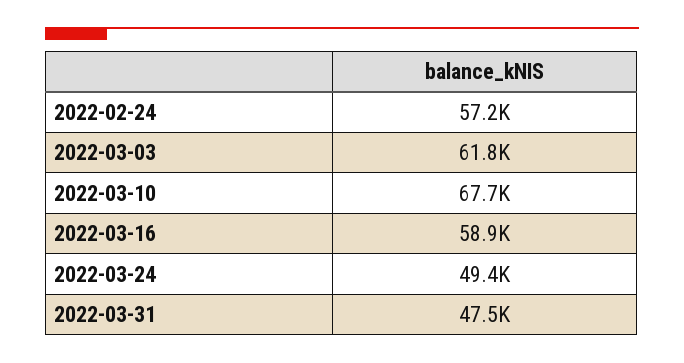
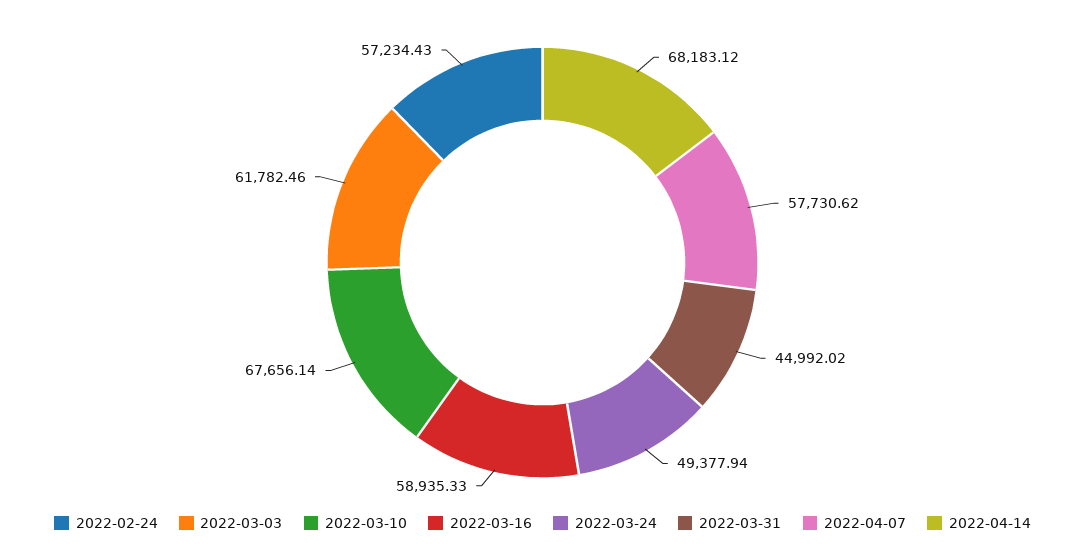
2022-03-31: 47500 -> 44992.02
2022-04-07: none -> 57730.62
2022-04-14: none -> 68183.12

